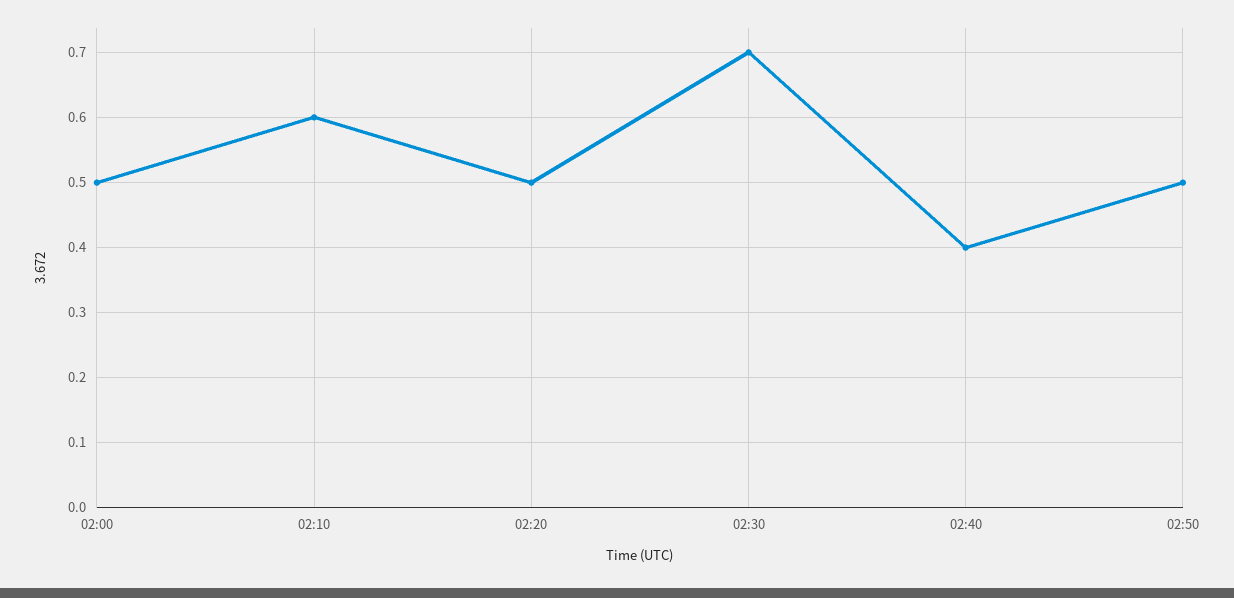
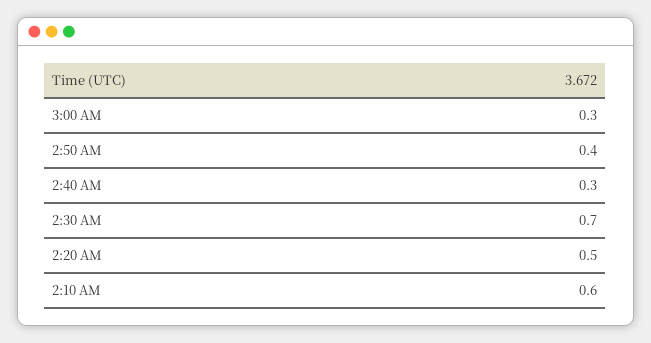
02:00: 0.5 -> none
02:40: 0.4 -> 0.3
02:50: 0.5 -> 0.4
3:00 AM: none -> 0.3

